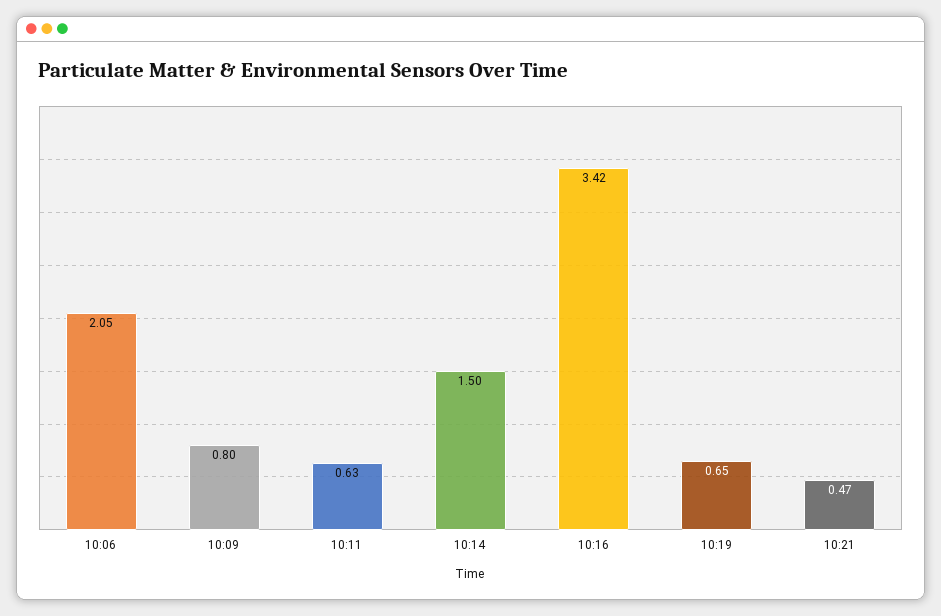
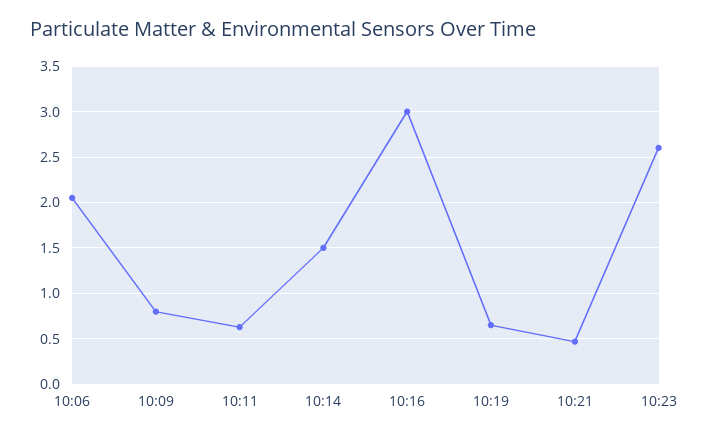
10:16: 3.42 -> 3
10:23: none -> 2.6

